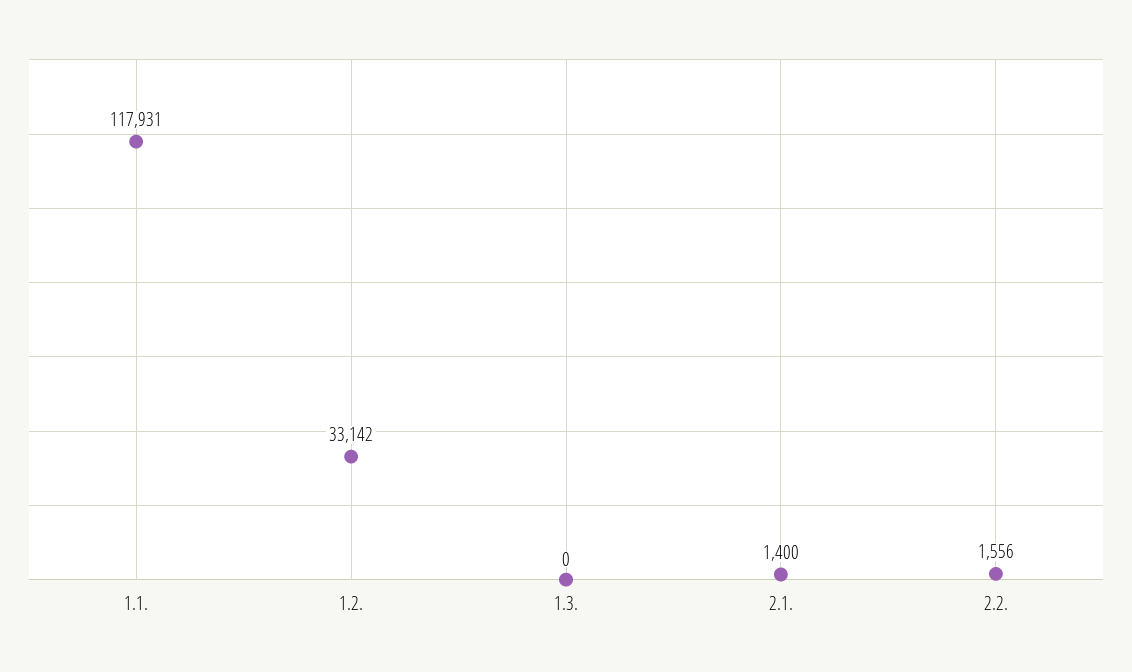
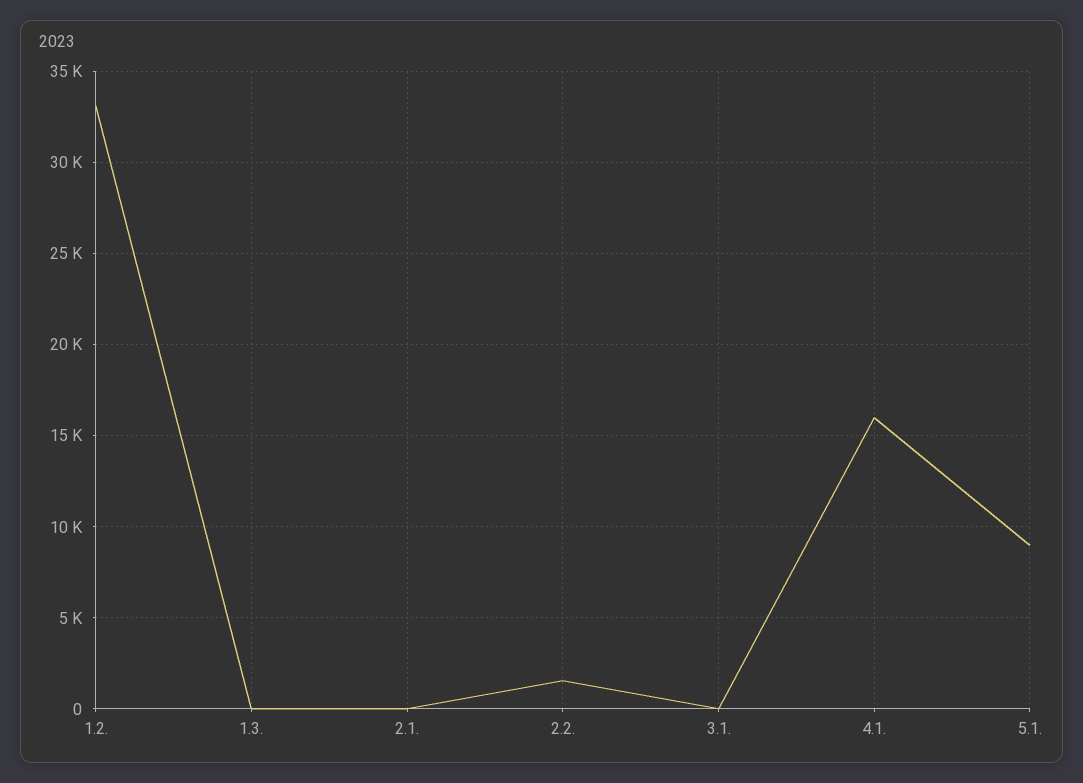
1.1.: 117931 -> none
2.1.: 1400 -> 0
3.1.: none -> 0
4.1.: none -> 16000
5.1.: none -> 9000

